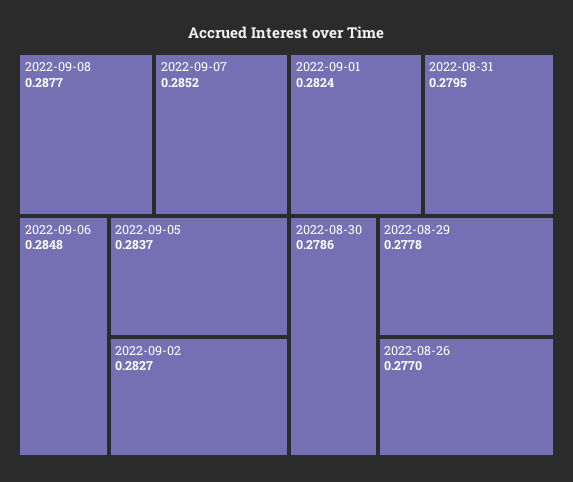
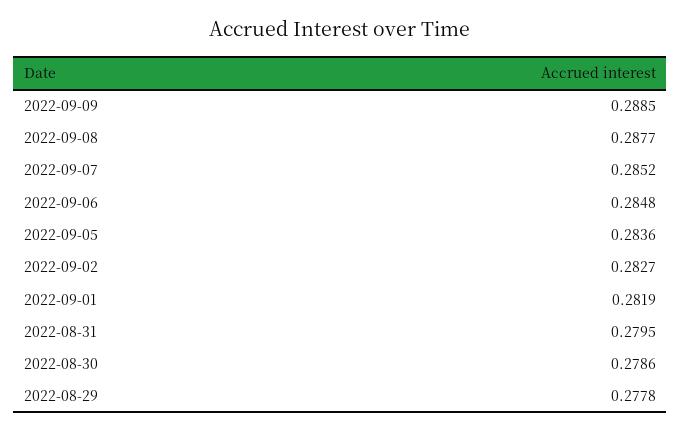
2022-09-05: 0.2837 -> 0.2836
2022-09-01: 0.2824 -> 0.2819
2022-08-26: 0.277 -> none
2022-09-09: none -> 0.2885

